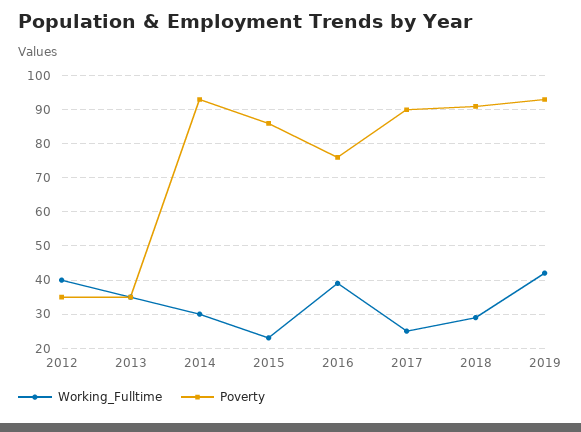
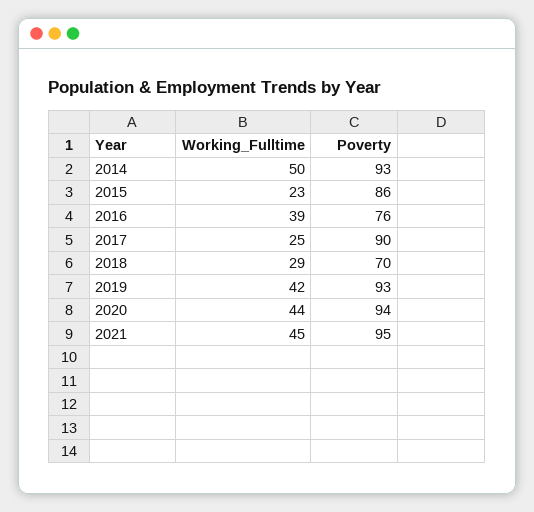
Working_Fulltime, 2012: 40 -> none
Poverty, 2012: 35 -> none
Working_Fulltime, 2013: 35 -> none
Poverty, 2013: 35 -> none
Working_Fulltime, 2014: 30 -> 50
Poverty, 2018: 90 -> 70
Working_Fulltime, 2020: none -> 44
Poverty, 2020: none -> 94
Working_Fulltime, 2021: none -> 45
Poverty, 2021: none -> 95

